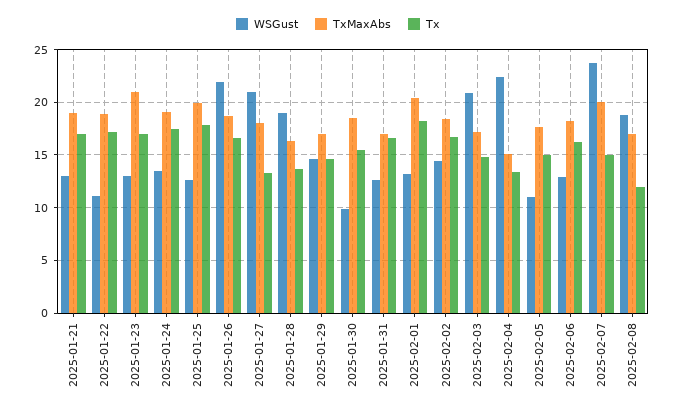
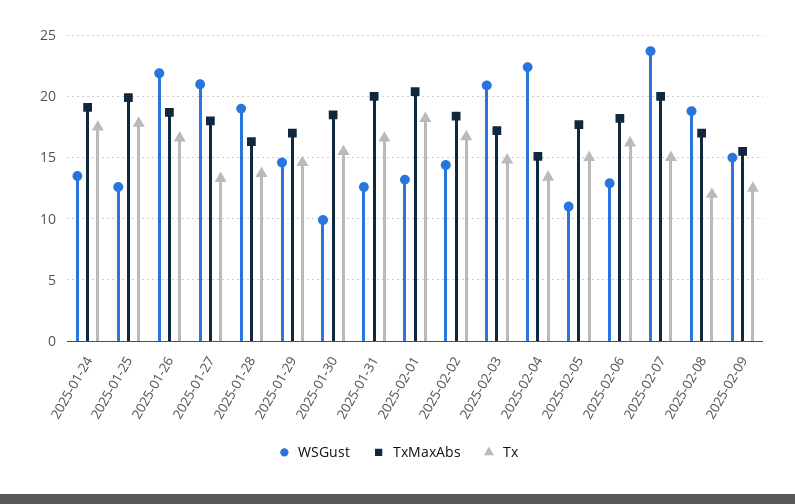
WSGust, 2025-01-21: 13 -> none
TxMaxAbs, 2025-01-21: 19 -> none
Tx, 2025-01-21: 17 -> none
WSGust, 2025-01-22: 11 -> none
TxMaxAbs, 2025-01-22: 19 -> none
Tx, 2025-01-22: 17 -> none
WSGust, 2025-01-23: 13 -> none
TxMaxAbs, 2025-01-23: 21 -> none
Tx, 2025-01-23: 17 -> none
TxMaxAbs, 2025-01-31: 17 -> 20
WSGust, 2025-02-09: none -> 15
TxMaxAbs, 2025-02-09: none -> 15.5
Tx, 2025-02-09: none -> 12.5

